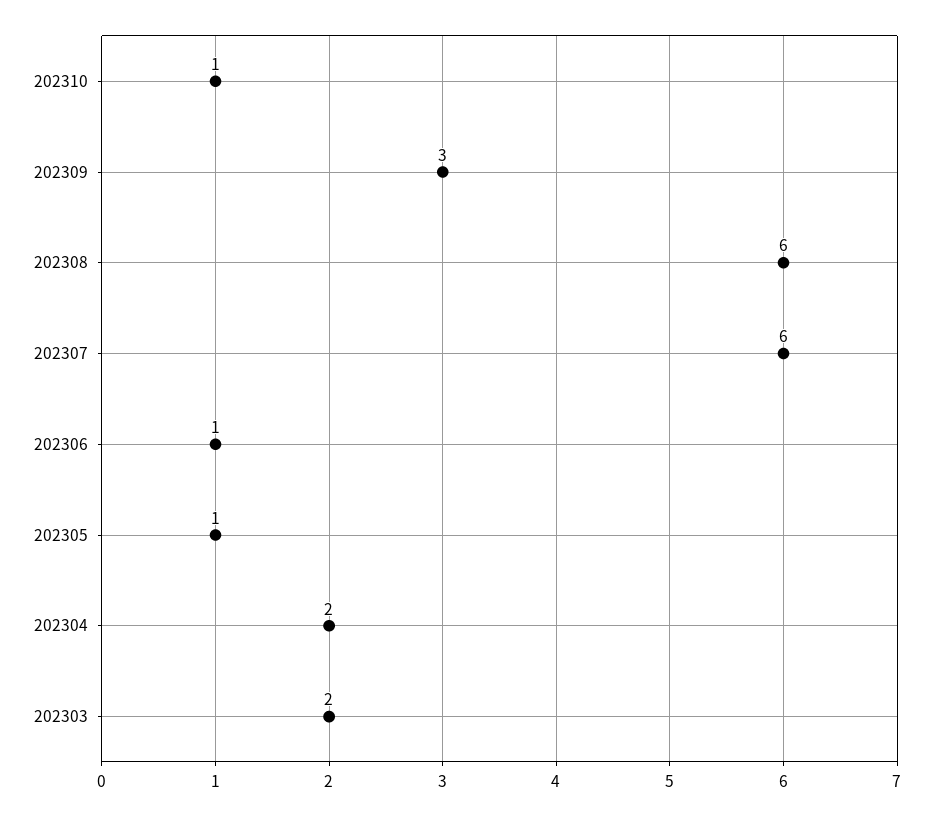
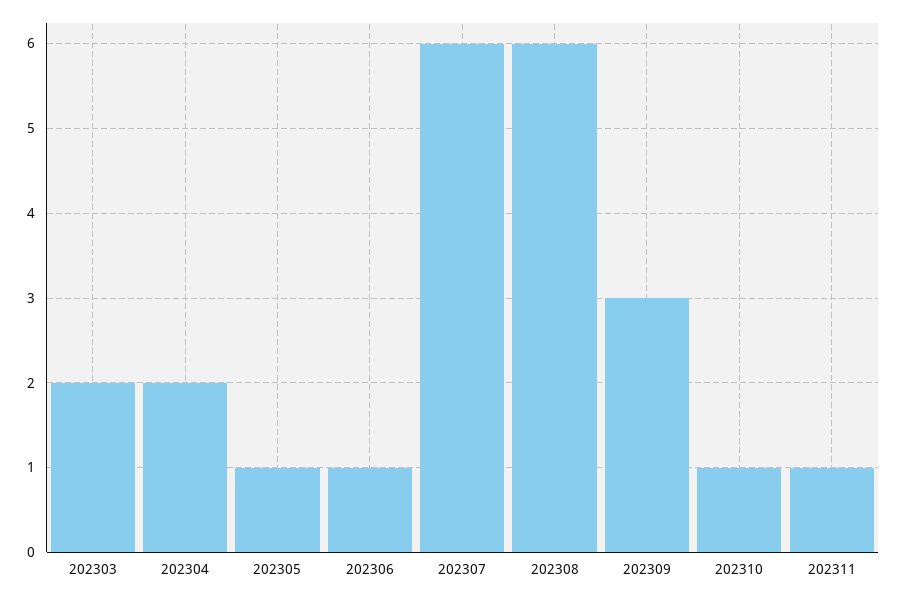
202311: none -> 1

